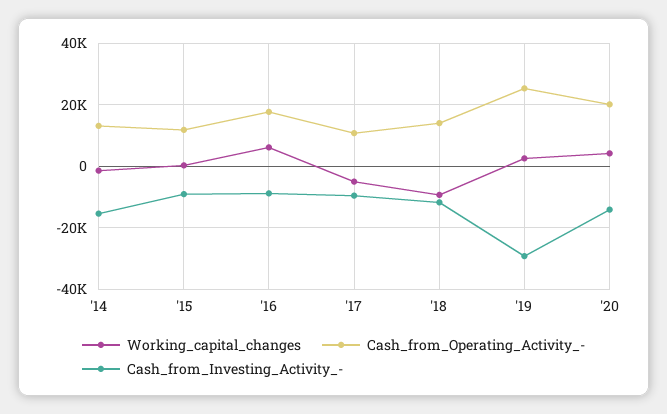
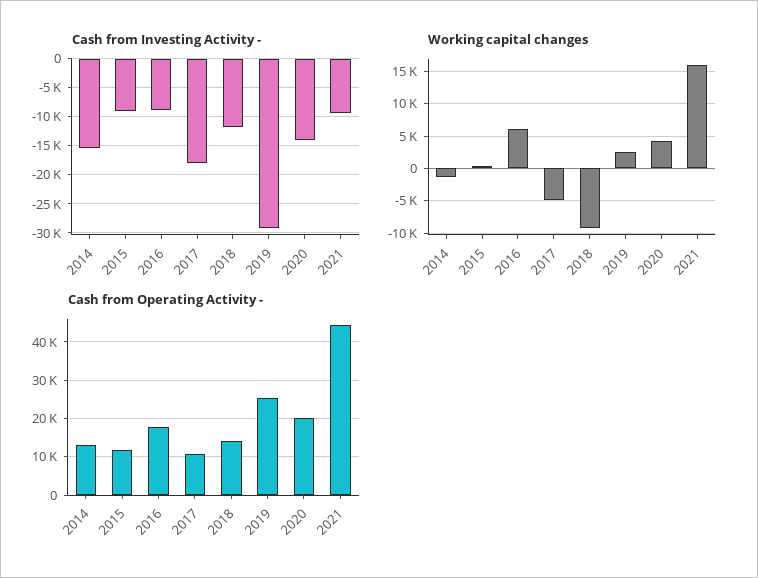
Cash_from_Investing_Activity_-, '17: -10000 -> -17500
Cash_from_Investing_Activity_-, 2021: none -> -10000
Working_capital_changes, 2021: none -> 16000
Cash_from_Operating_Activity_-, 2021: none -> 44000

